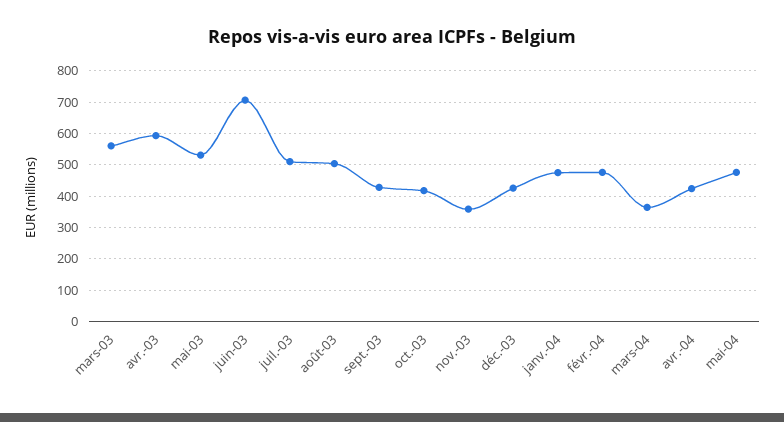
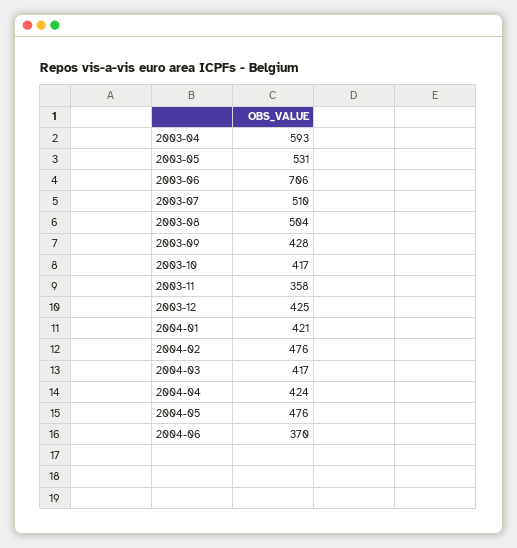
mars-03: 560 -> none
janv.-04: 480 -> 421
mars-04: 360 -> 417
2004-06: none -> 370

